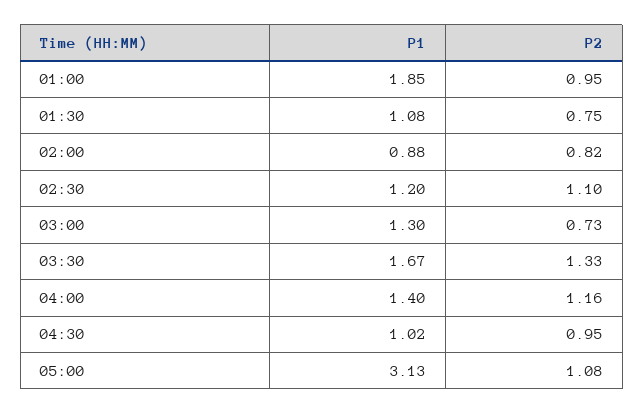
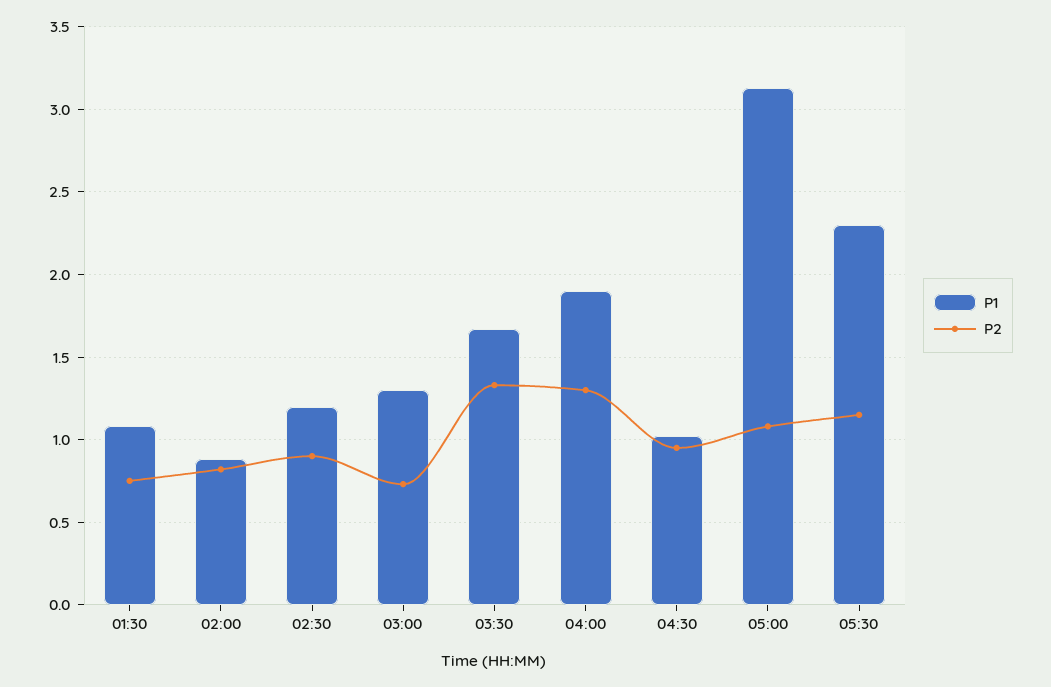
P1, 01:00: 1.85 -> none
P2, 01:00: 0.95 -> none
P2, 02:30: 1.1 -> 0.9
P1, 04:00: 1.4 -> 1.9
P2, 04:00: 1.16 -> 1.3
P1, 05:30: none -> 2.3
P2, 05:30: none -> 1.15

